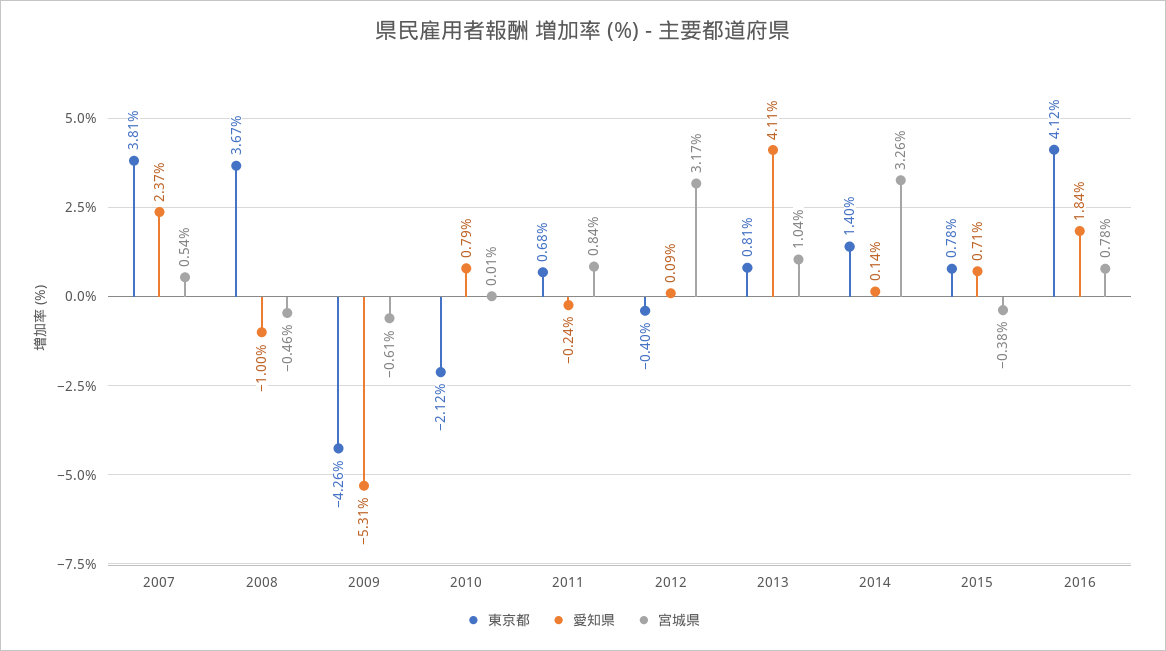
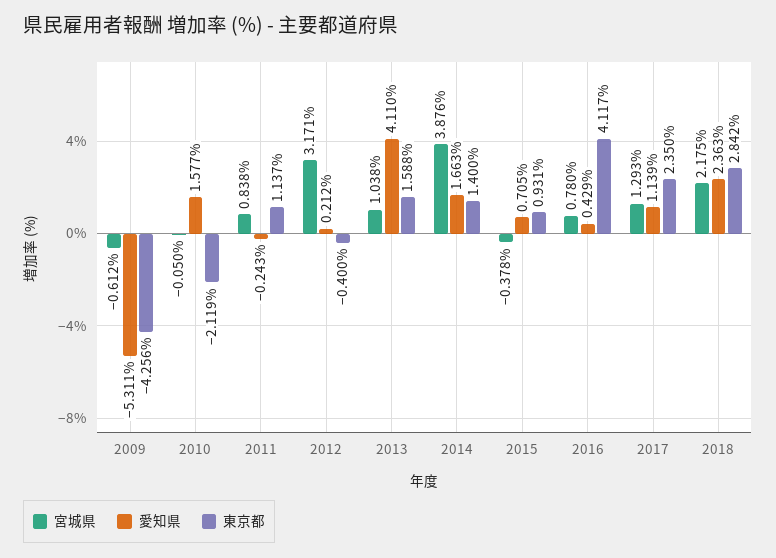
東京都, 2007: 3.81 -> none
愛知県, 2007: 2.37 -> none
宮城県, 2007: 0.54 -> none
東京都, 2008: 3.67 -> none
愛知県, 2008: -1 -> none
宮城県, 2008: -0.46 -> none
愛知県, 2010: 0.79 -> 1.577
宮城県, 2010: 0.01 -> -0.05
東京都, 2011: 0.68 -> 1.137
愛知県, 2012: 0.09 -> 0.212
東京都, 2013: 0.81 -> 1.588
愛知県, 2014: 0.14 -> 1.663
宮城県, 2014: 3.26 -> 3.876
東京都, 2015: 0.78 -> 0.931
愛知県, 2016: 1.84 -> 0.429
宮城県, 2017: none -> 1.293
愛知県, 2017: none -> 1.139
東京都, 2017: none -> 2.35
宮城県, 2018: none -> 2.175
愛知県, 2018: none -> 2.363
東京都, 2018: none -> 2.842

